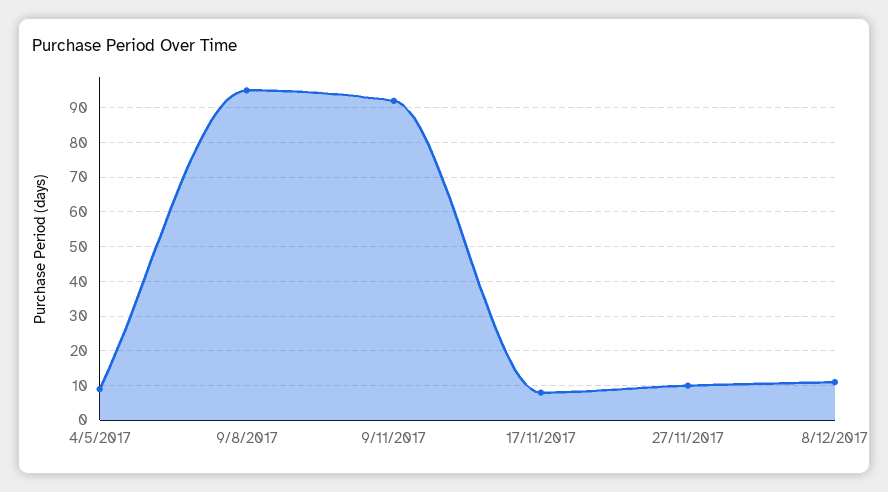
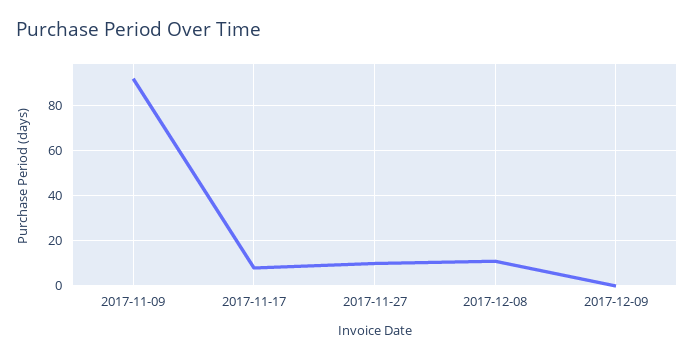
4/5/2017: 10 -> none
9/8/2017: 95 -> none
2017-12-09: none -> 0

